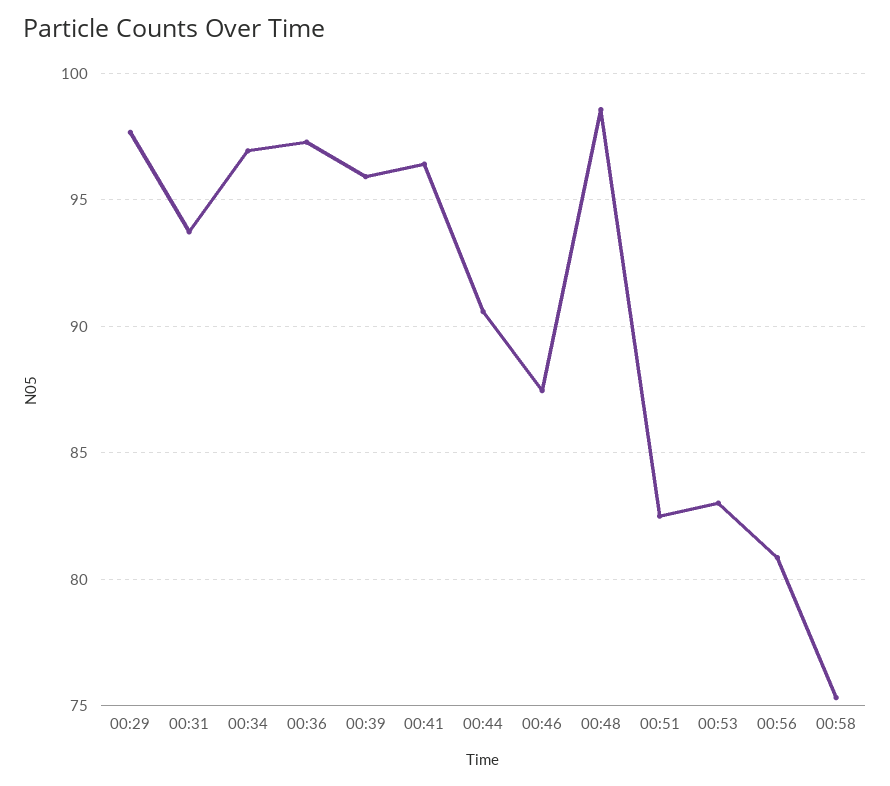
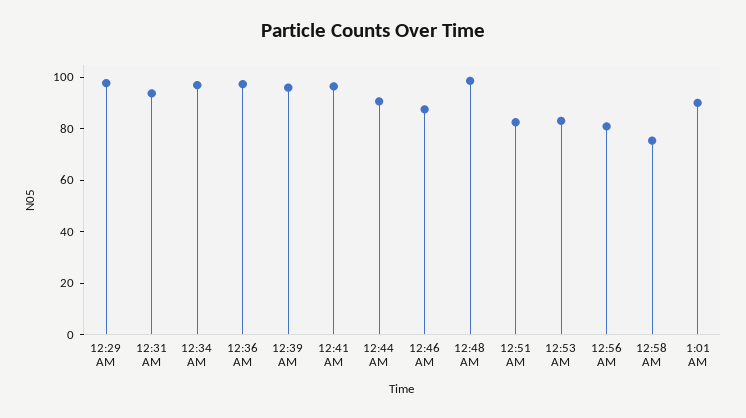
1:01 AM: none -> 90

